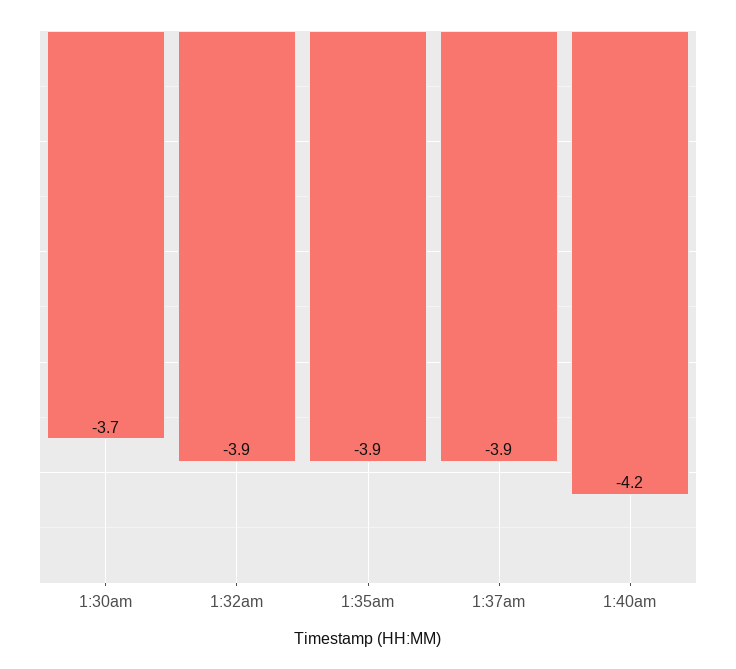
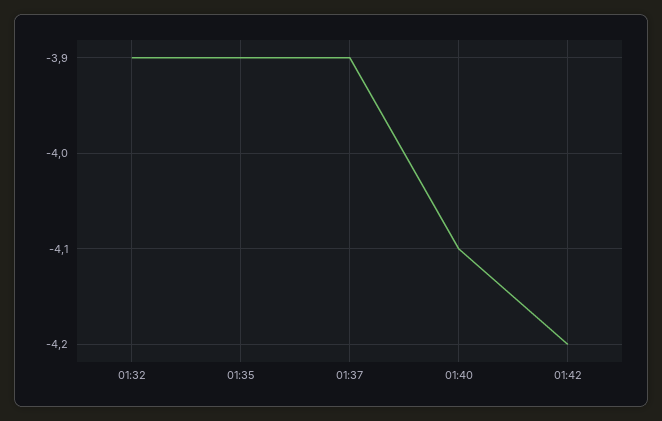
1:30am: -3.7 -> none
1:40am: -4.2 -> -4.1
01:42: none -> -4.2

